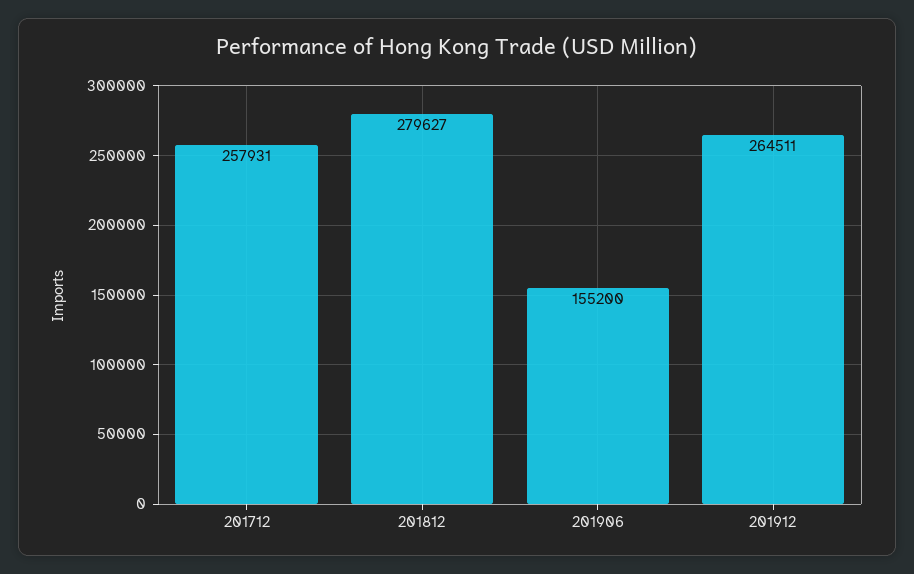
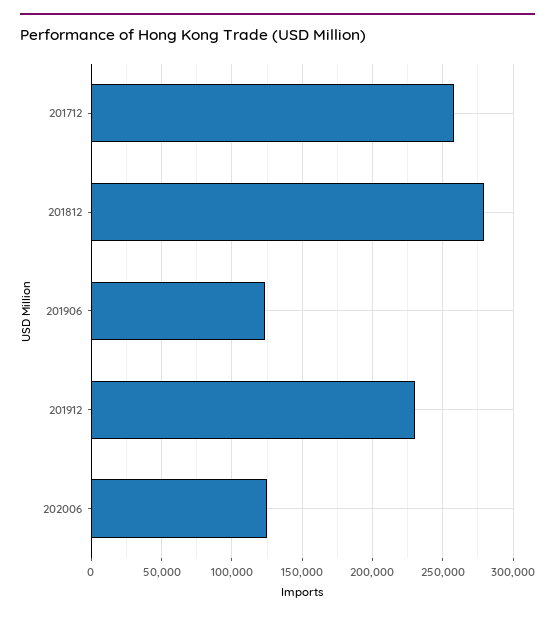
201906: 155200 -> 125000
201912: 264511 -> 230000
202006: none -> 125000

